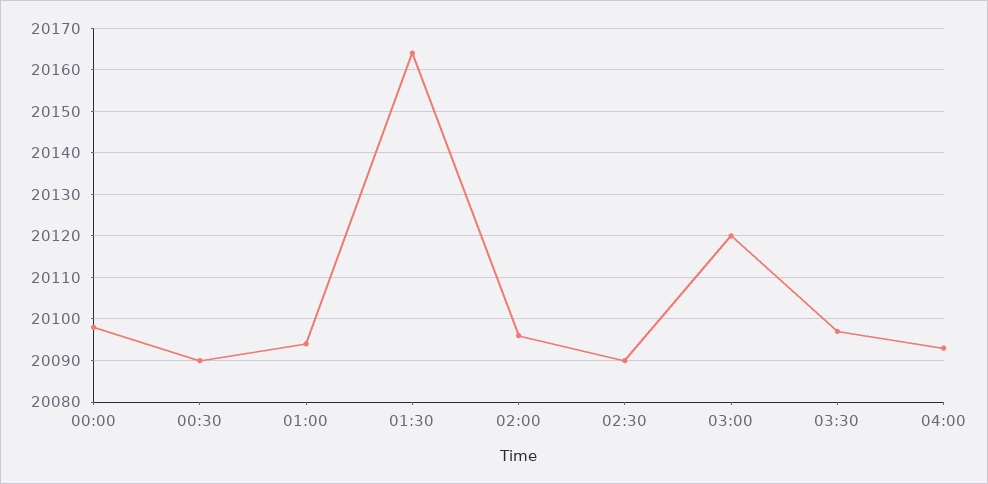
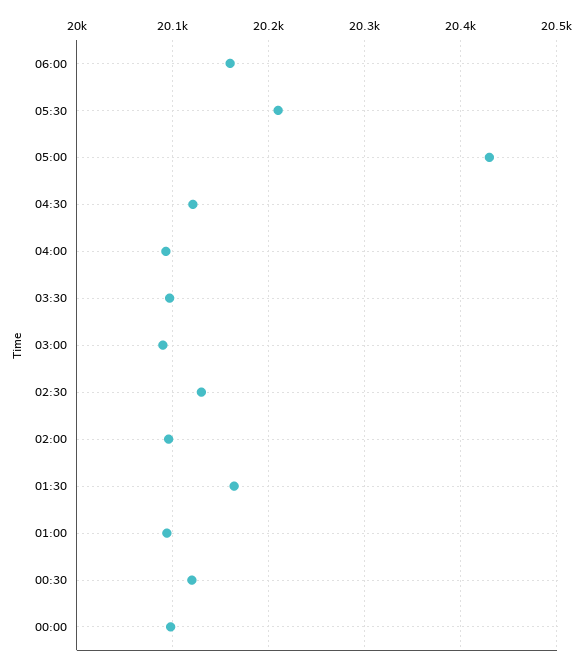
00:30: 20090 -> 20120
02:30: 20090 -> 20130
03:00: 20120 -> 20090
06:00: none -> 20160
05:30: none -> 20210
05:00: none -> 20430
04:30: none -> 20120

